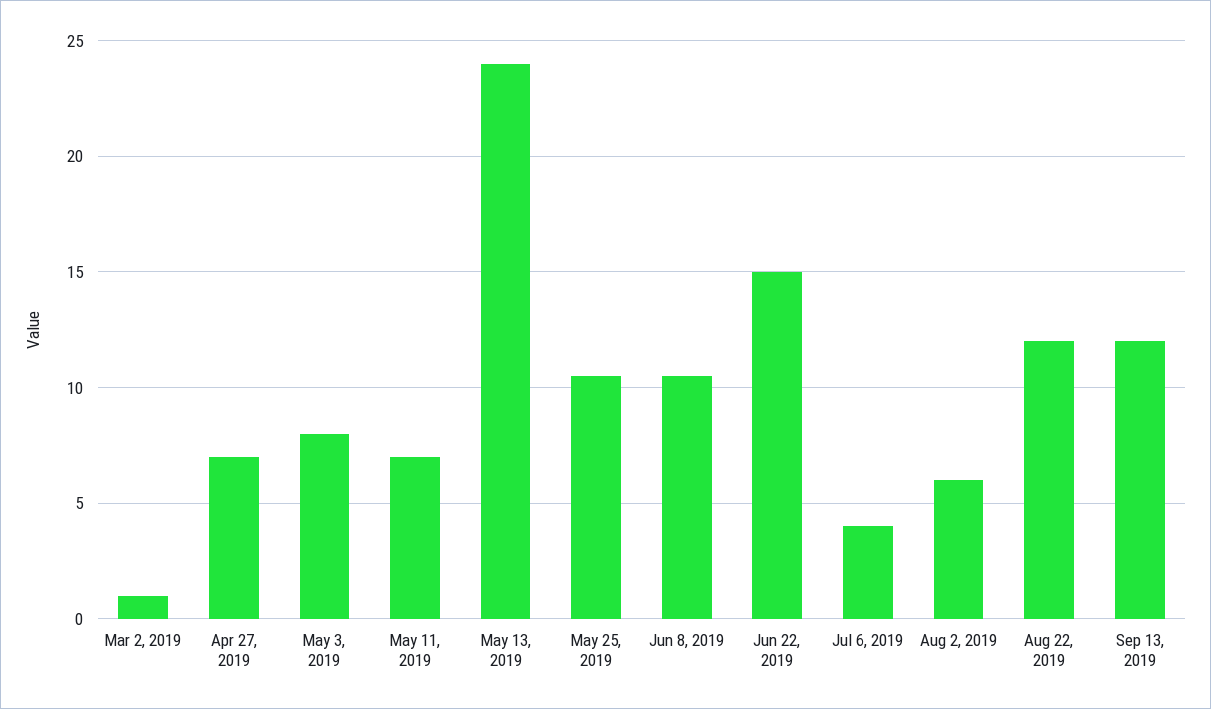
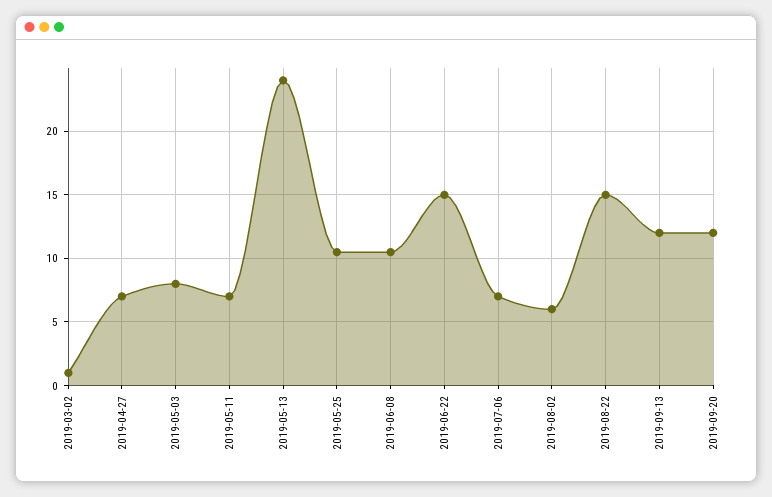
Jul 6, 2019: 4 -> 7
Aug 22, 2019: 12 -> 15
2019-09-20: none -> 12

